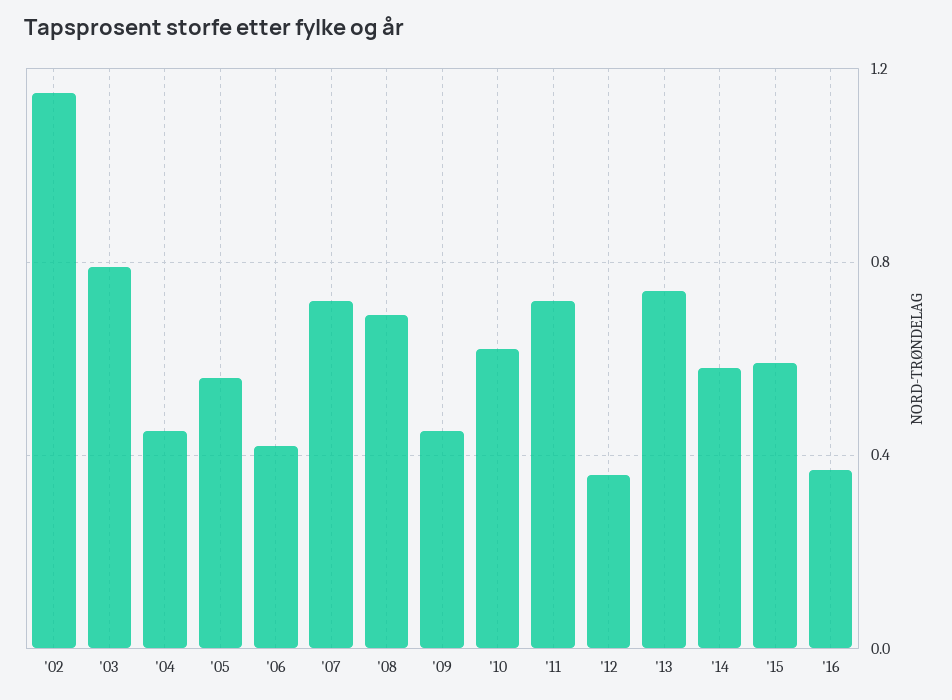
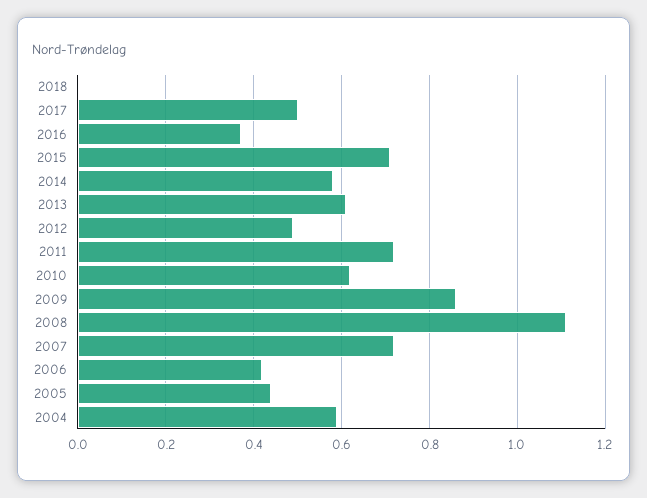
'02: 1.15 -> none
'03: 0.8 -> none
'04: 0.45 -> 0.6
'05: 0.55 -> 0.45
'08: 0.7 -> 1.1
'09: 0.45 -> 0.85
'12: 0.35 -> 0.5
'13: 0.75 -> 0.6
'15: 0.6 -> 0.7
2018: none -> 0
2017: none -> 0.5

